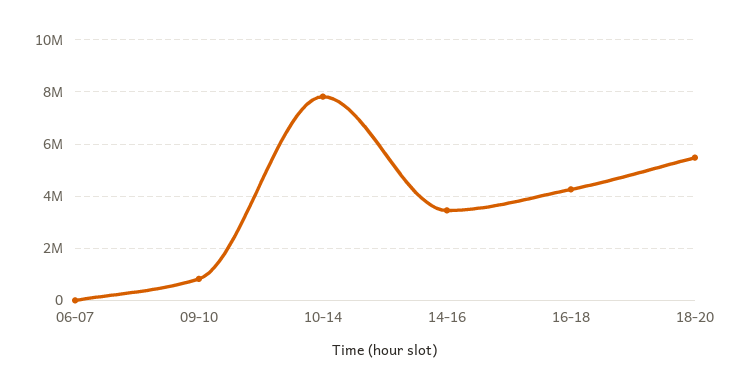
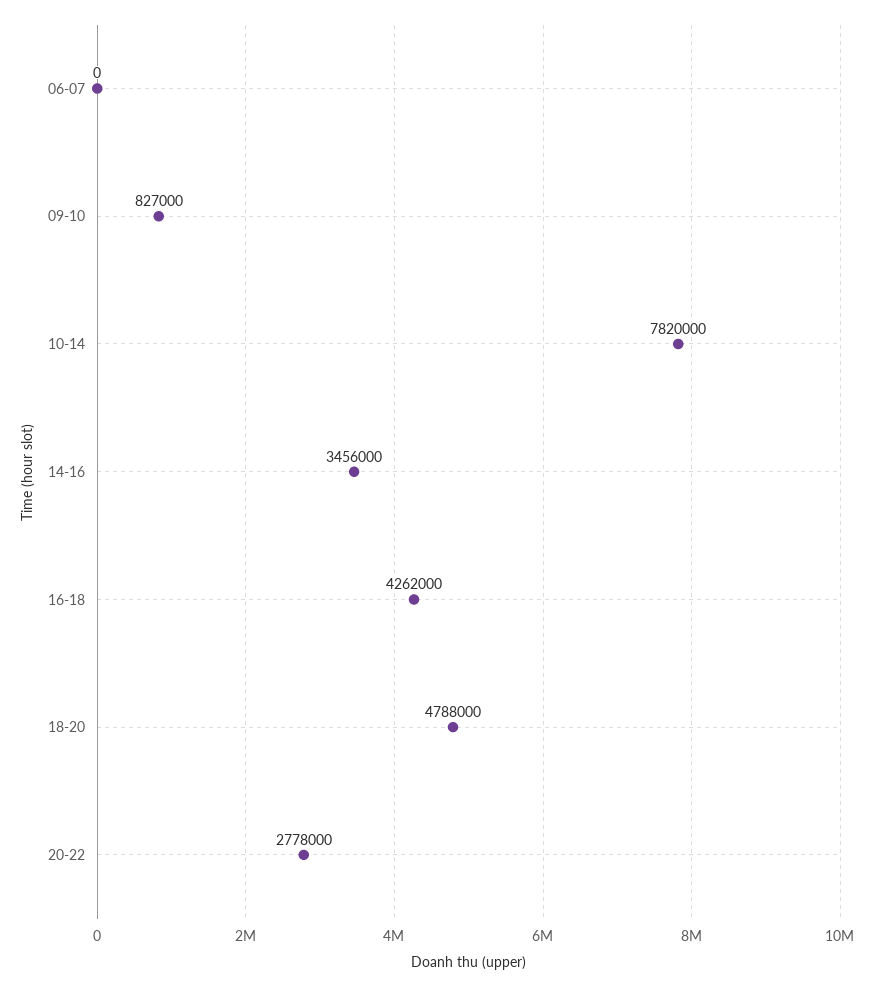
18-20: 5500000 -> 4788000
20-22: none -> 2778000

